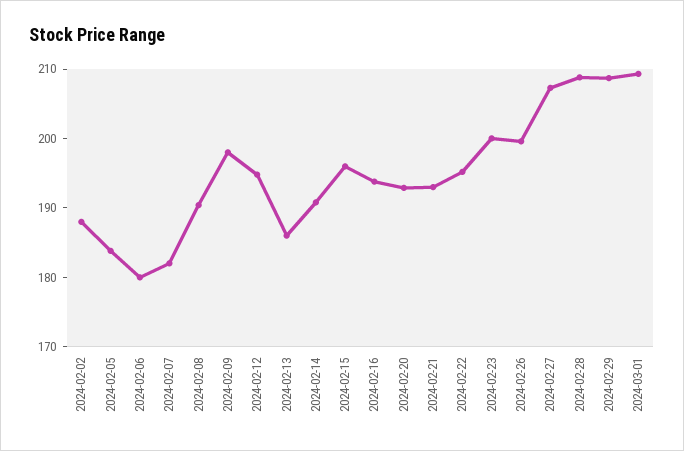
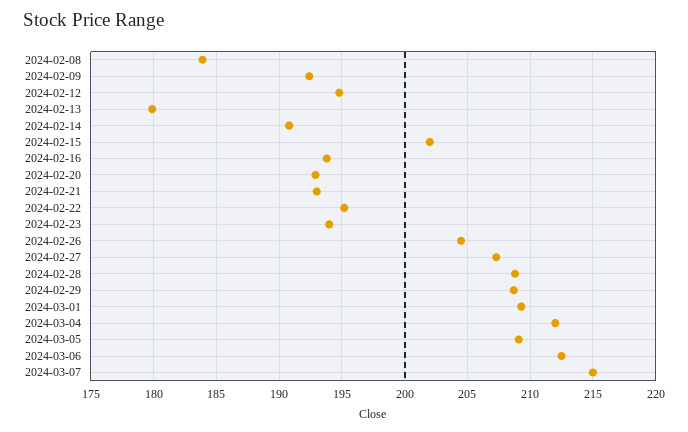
2024-02-02: 188 -> none
2024-02-05: 184 -> none
2024-02-06: 180 -> none
2024-02-07: 182 -> none
2024-02-08: 190 -> 184
2024-02-09: 198 -> 192.5
2024-02-13: 186 -> 180
2024-02-15: 196 -> 202
2024-02-23: 200 -> 194
2024-02-26: 200 -> 204.5
2024-03-04: none -> 212
2024-03-05: none -> 209
2024-03-06: none -> 212.5
2024-03-07: none -> 215

